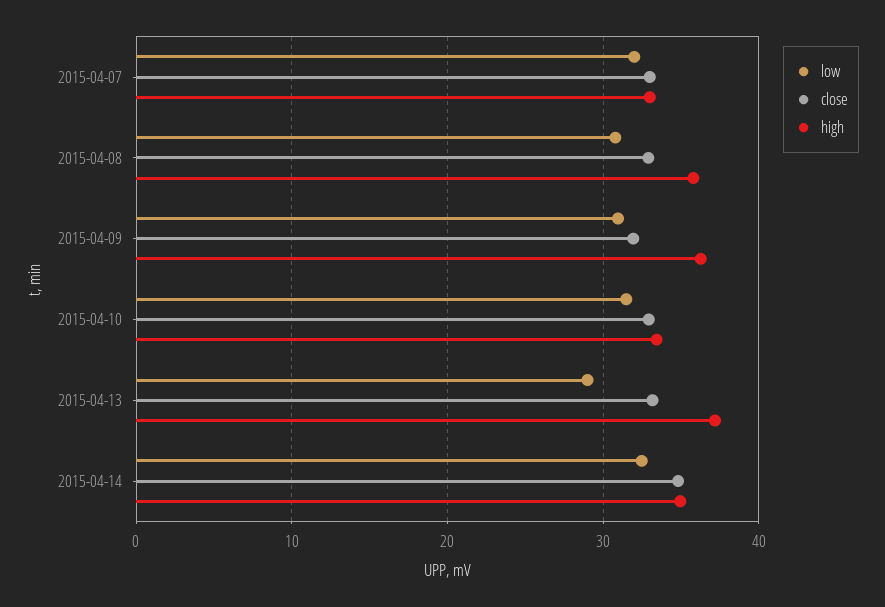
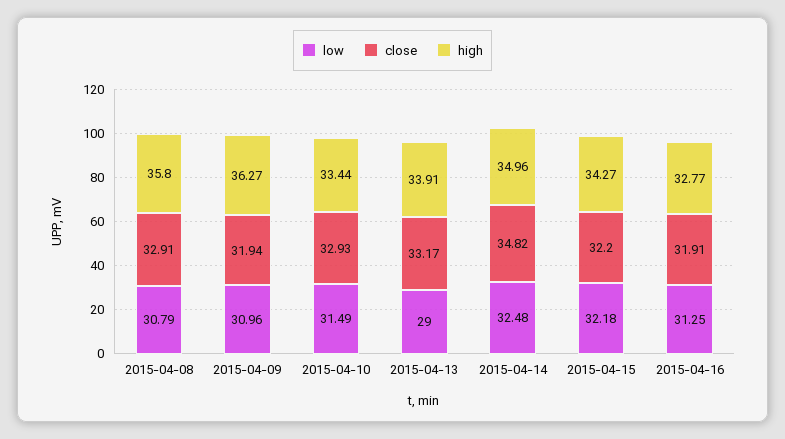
low, 2015-04-07: 32 -> none
close, 2015-04-07: 33 -> none
high, 2015-04-07: 33 -> none
high, 2015-04-13: 37 -> 33.91
low, 2015-04-15: none -> 32.18
close, 2015-04-15: none -> 32.2
high, 2015-04-15: none -> 34.27
low, 2015-04-16: none -> 31.25
close, 2015-04-16: none -> 31.91
high, 2015-04-16: none -> 32.77

